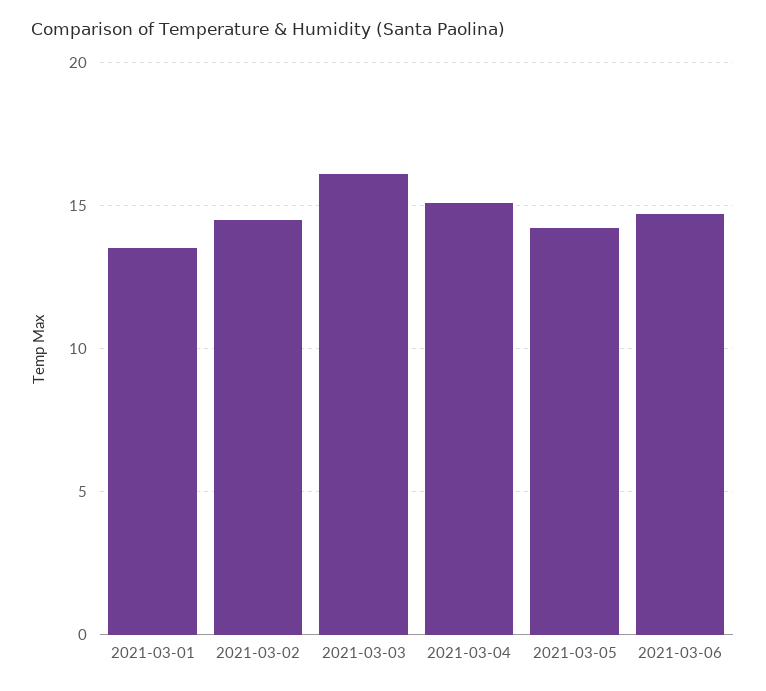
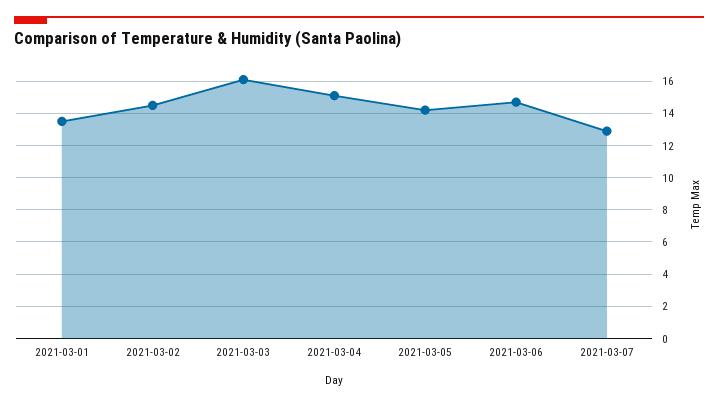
2021-03-07: none -> 13

